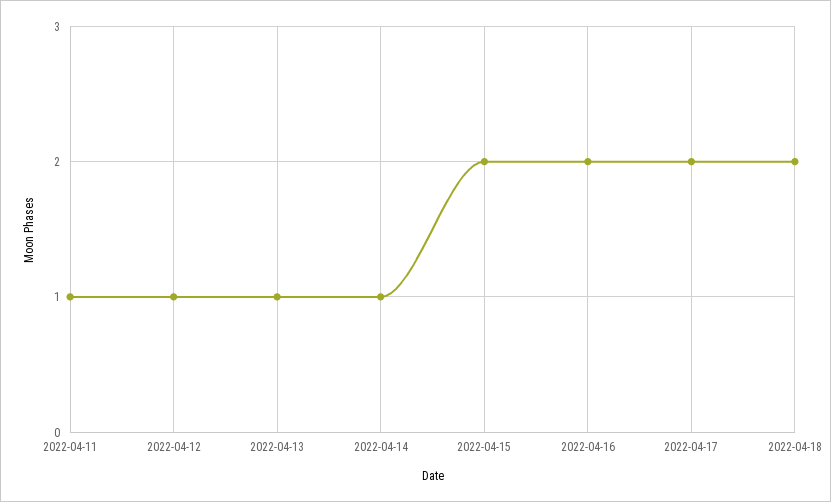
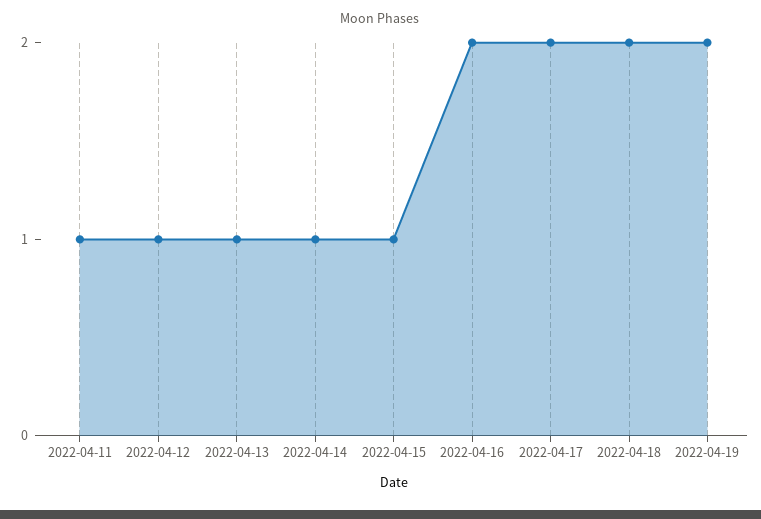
2022-04-15: 2 -> 1
2022-04-19: none -> 2

